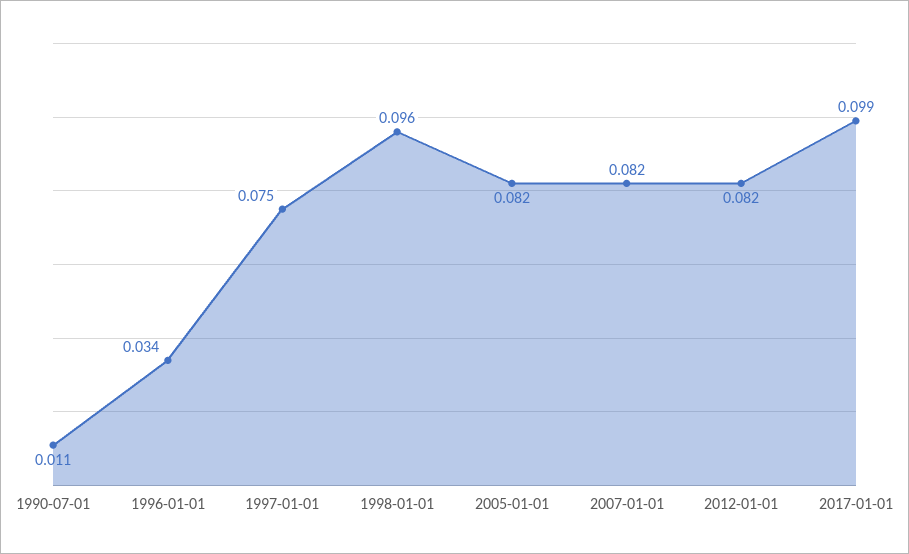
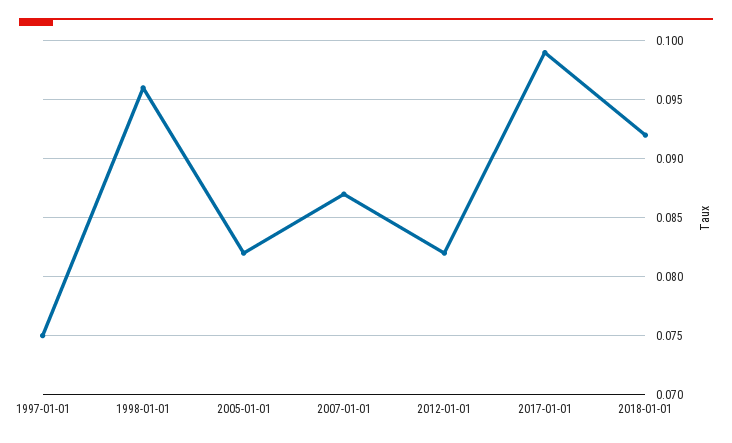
1990-07-01: 0.011 -> none
1996-01-01: 0.034 -> none
2007-01-01: 0.082 -> 0.087
2018-01-01: none -> 0.092

